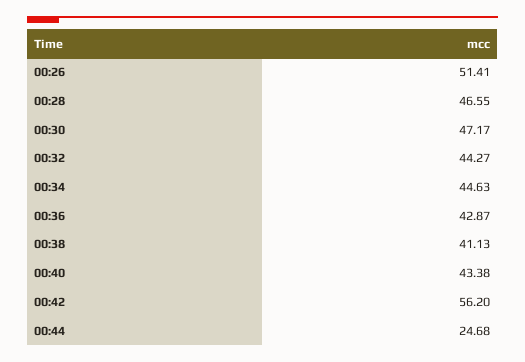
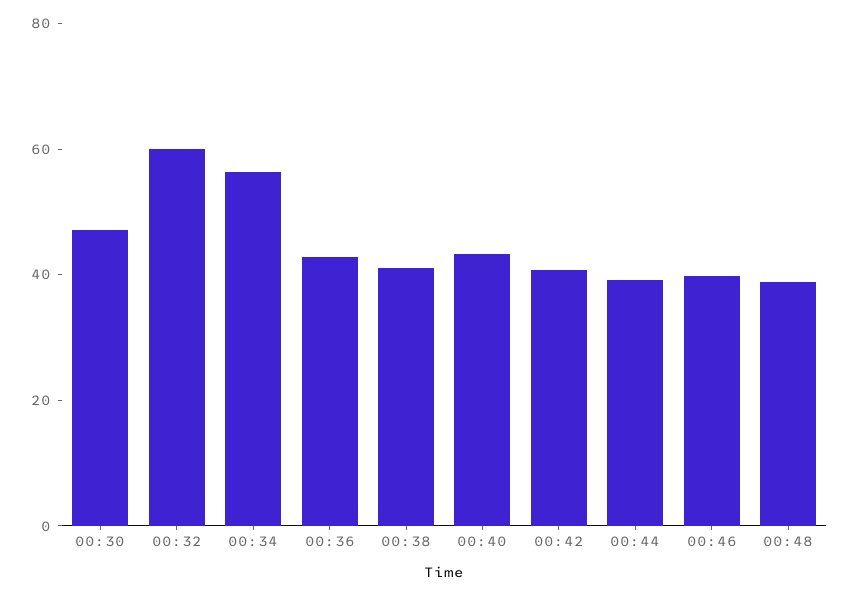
00:26: 51.41 -> none
00:28: 46.55 -> none
00:32: 44.27 -> 60
00:34: 44.63 -> 55
00:42: 56.2 -> 40
00:44: 24.68 -> 40
00:46: none -> 40
00:48: none -> 40

